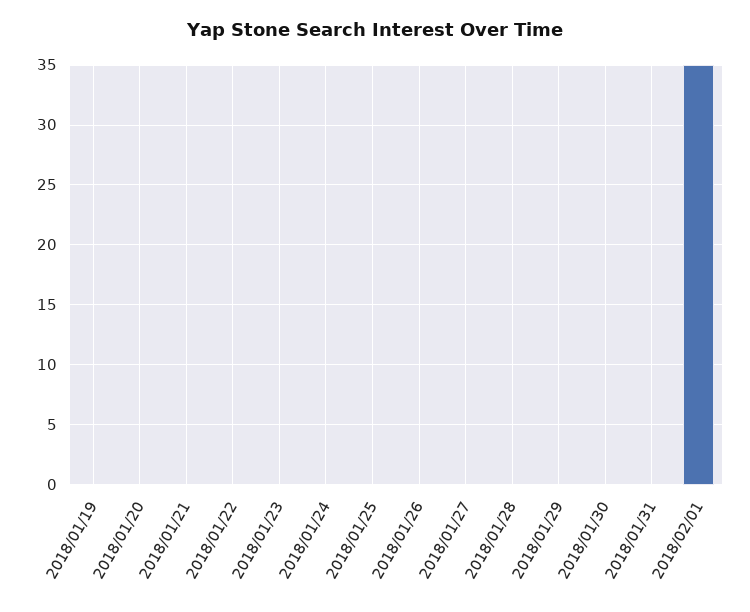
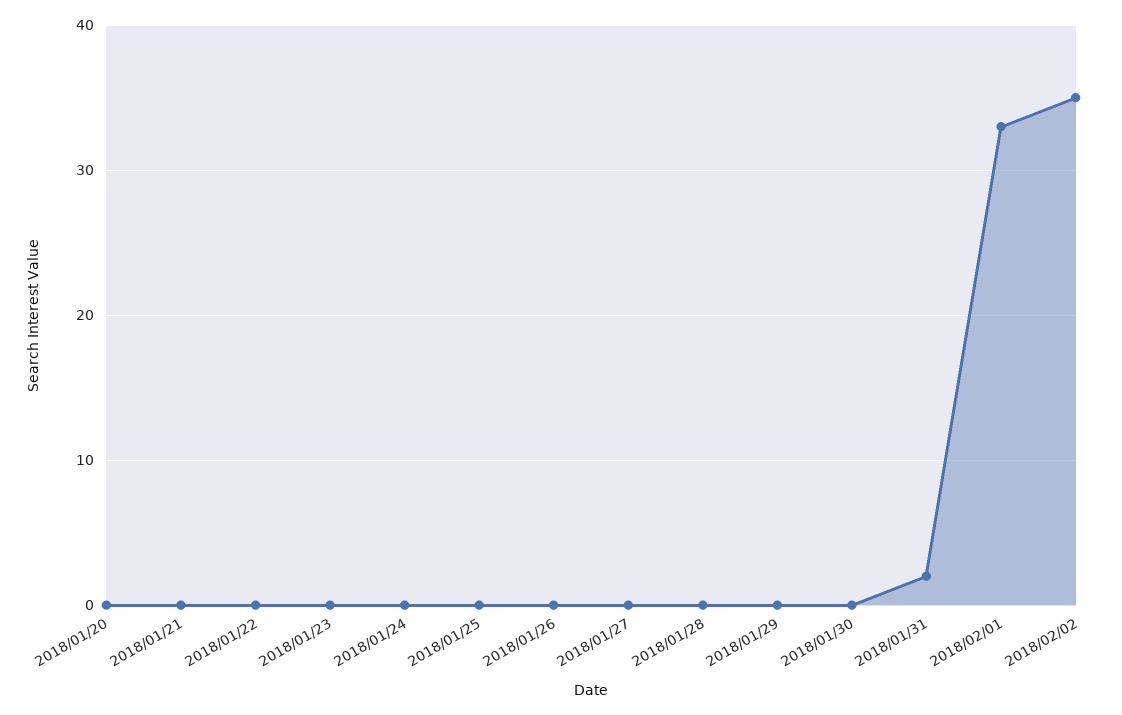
2018/01/19: 0 -> none
2018/01/31: 0 -> 2
2018/02/01: 35 -> 33
2018/02/02: none -> 35

